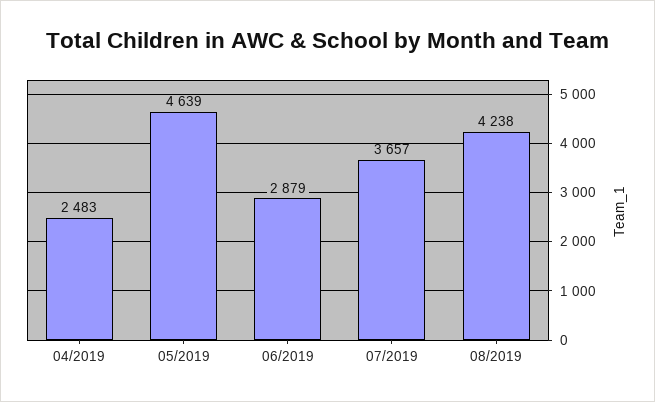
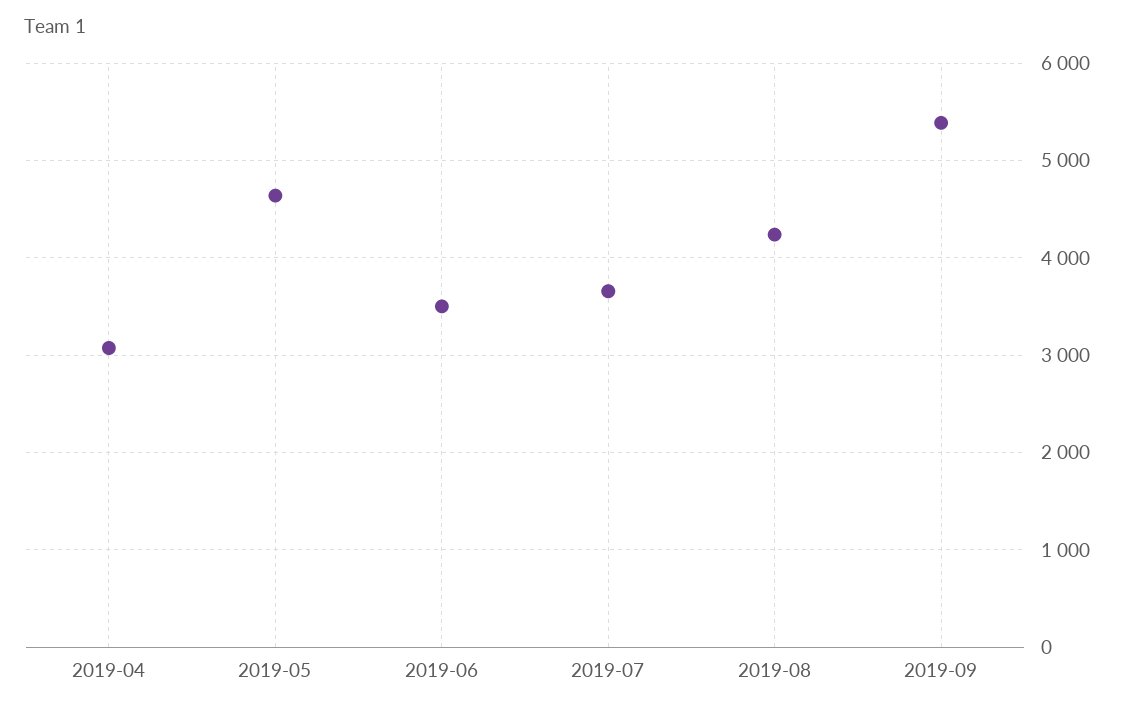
04/2019: 2483 -> 3100
06/2019: 2879 -> 3500
2019-09: none -> 5400

